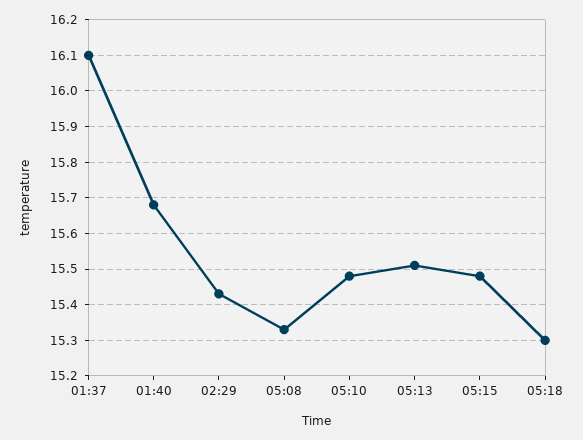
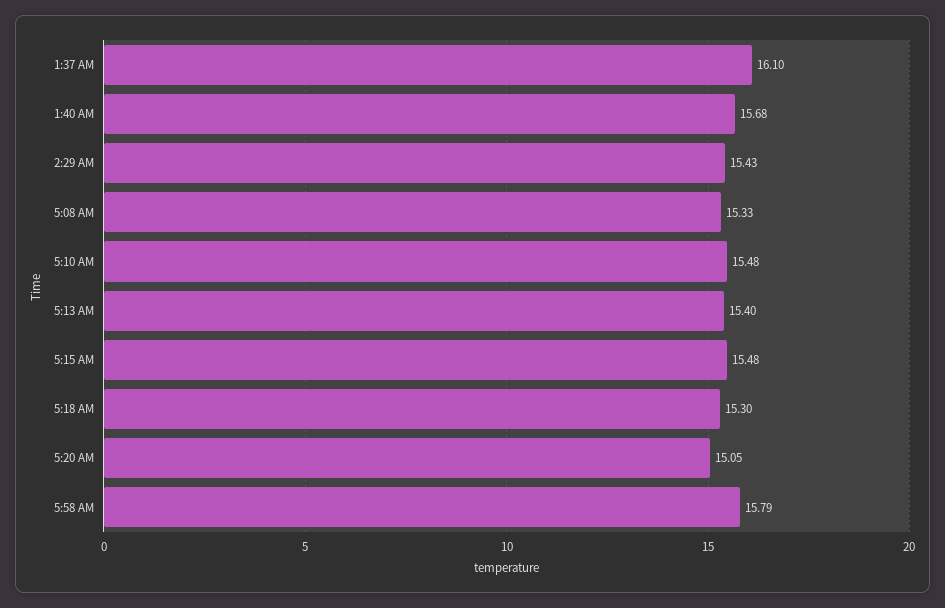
05:13: 15.5 -> 15.4
5:20 AM: none -> 15.05
5:58 AM: none -> 15.79

